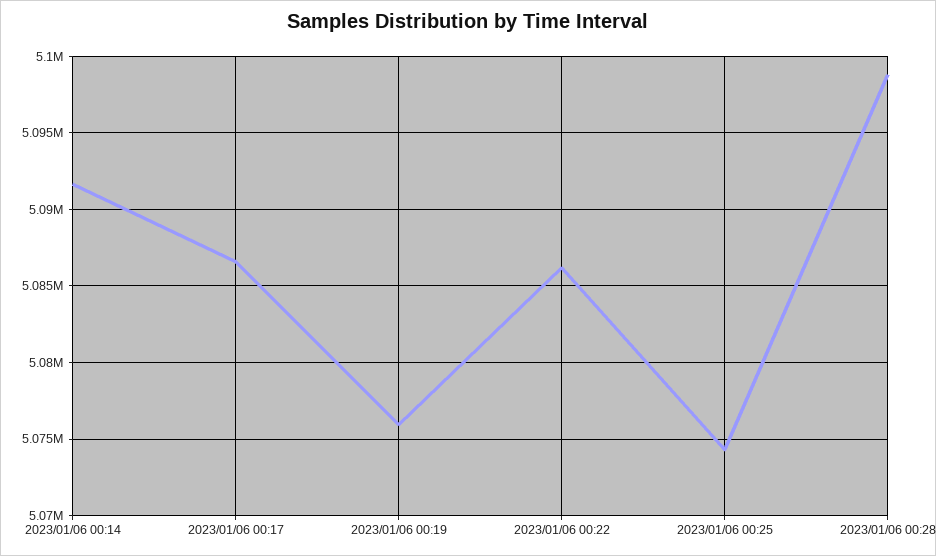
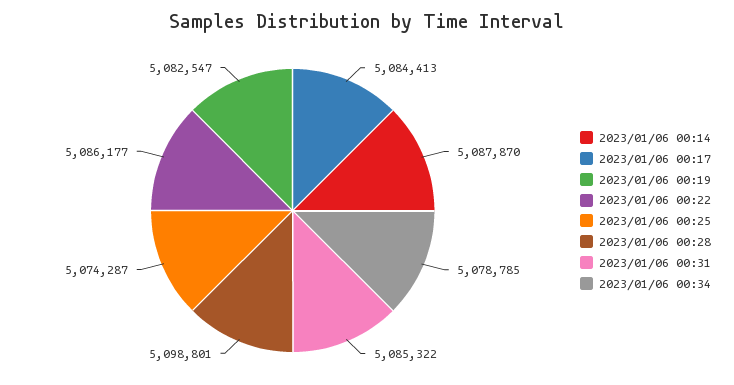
2023/01/06 00:14: 5091500 -> 5087870
2023/01/06 00:17: 5086500 -> 5084413
2023/01/06 00:19: 5076000 -> 5082547
2023/01/06 00:31: none -> 5085322
2023/01/06 00:34: none -> 5078785

